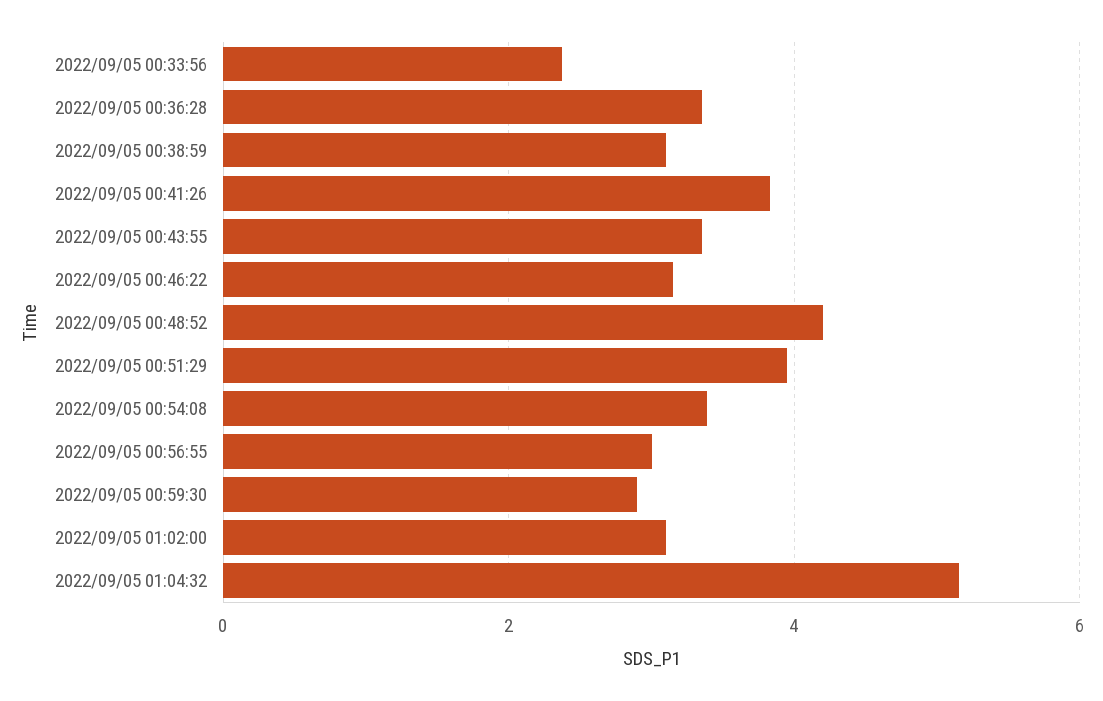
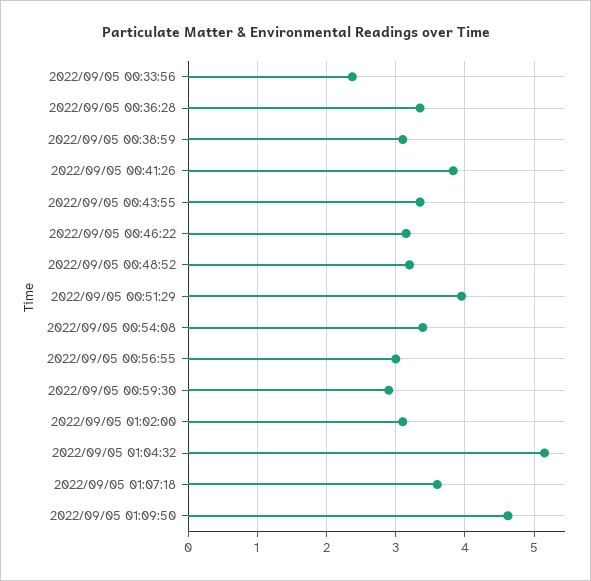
2022/09/05 00:48:52: 4.2 -> 3.2
2022/09/05 01:07:18: none -> 3.6
2022/09/05 01:09:50: none -> 4.6

